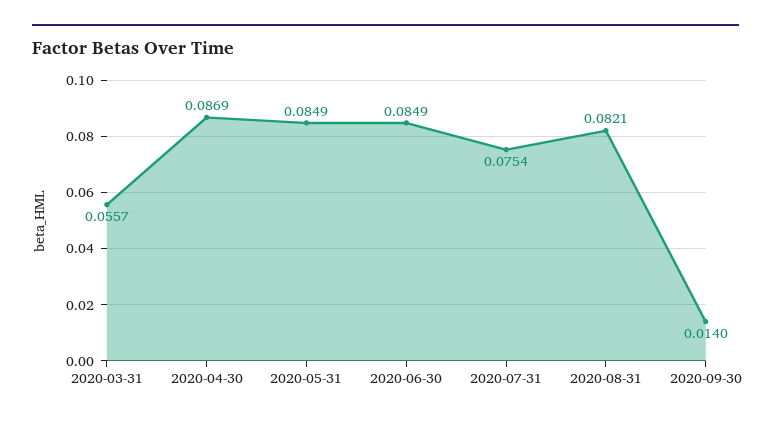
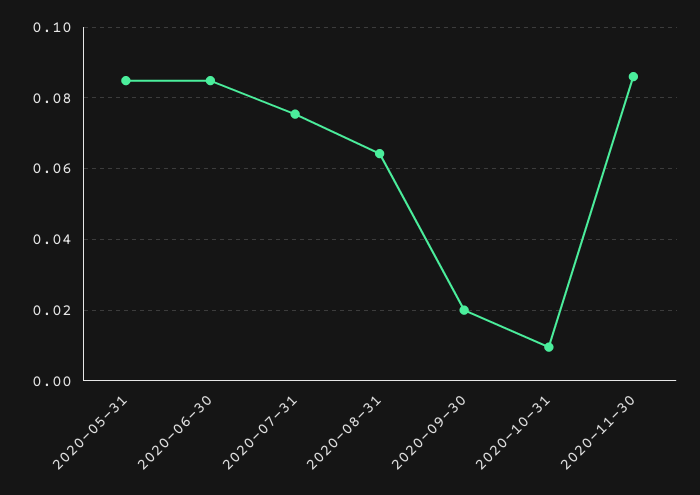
2020-03-31: 0.0557 -> none
2020-04-30: 0.0869 -> none
2020-08-31: 0.0821 -> 0.064
2020-09-30: 0.014 -> 0.02
2020-10-31: none -> 0.01
2020-11-30: none -> 0.086

